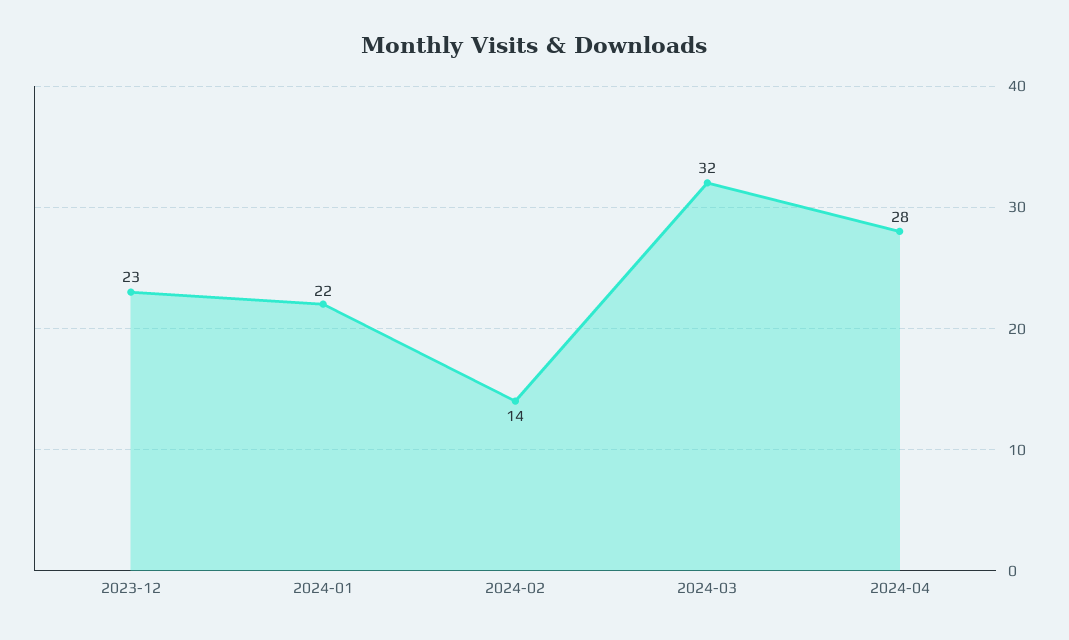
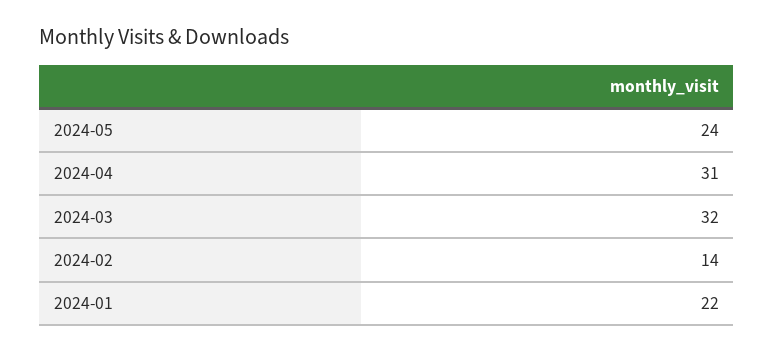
2023-12: 23 -> none
2024-04: 28 -> 31
2024-05: none -> 24

